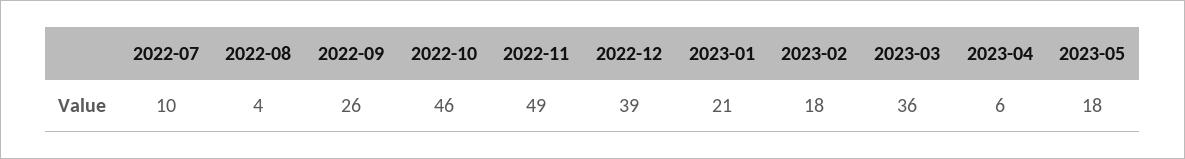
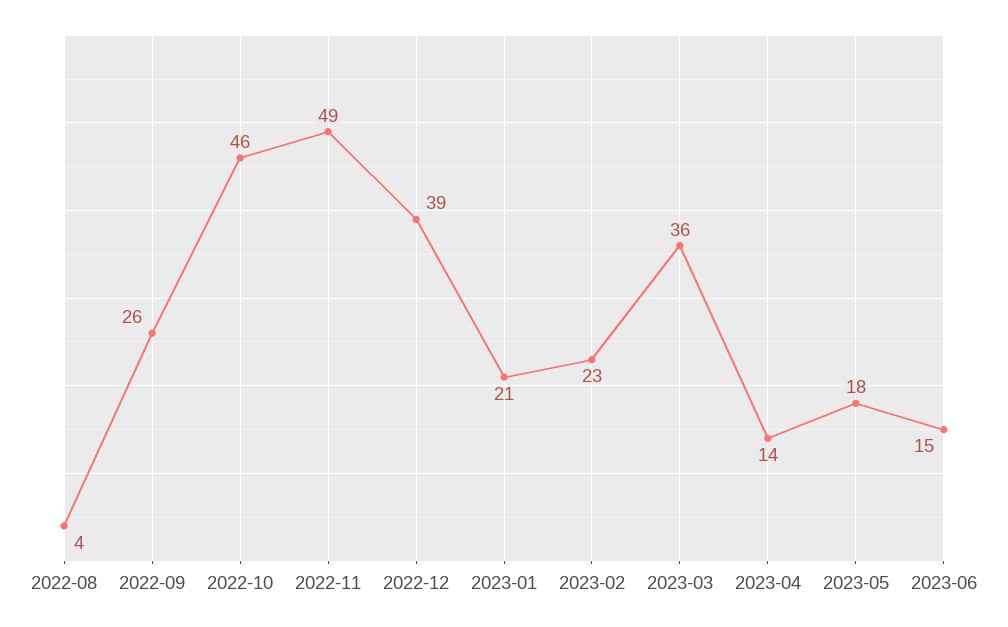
2022-07: 10 -> none
2023-02: 18 -> 23
2023-04: 6 -> 14
2023-06: none -> 15

